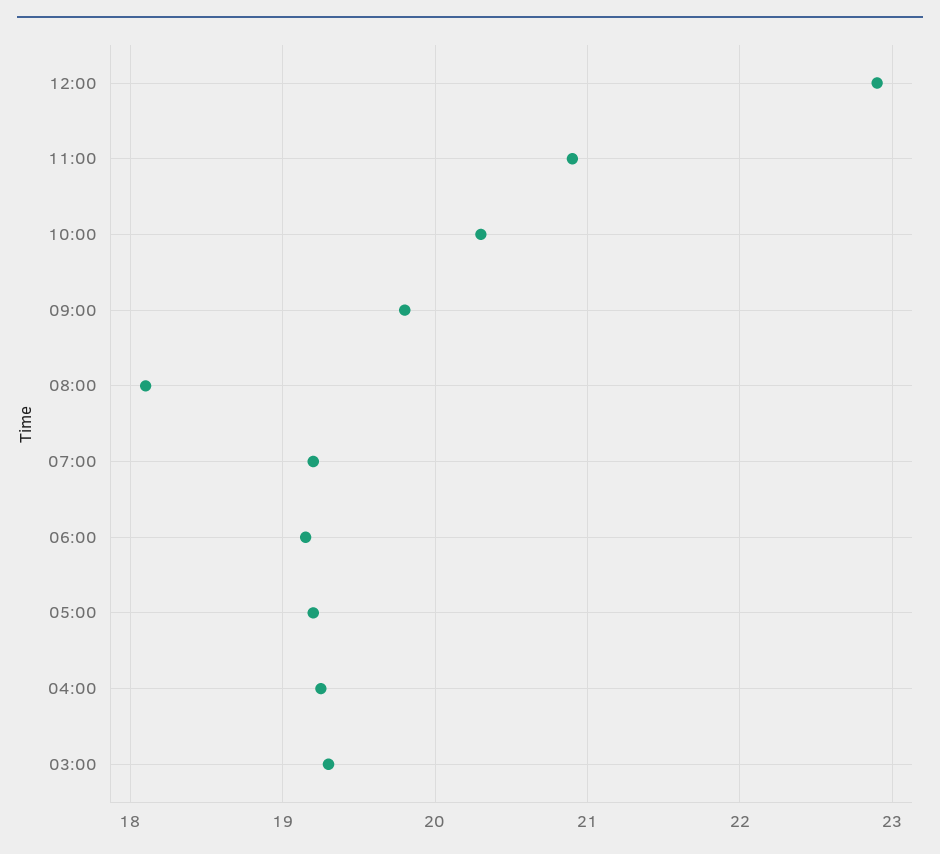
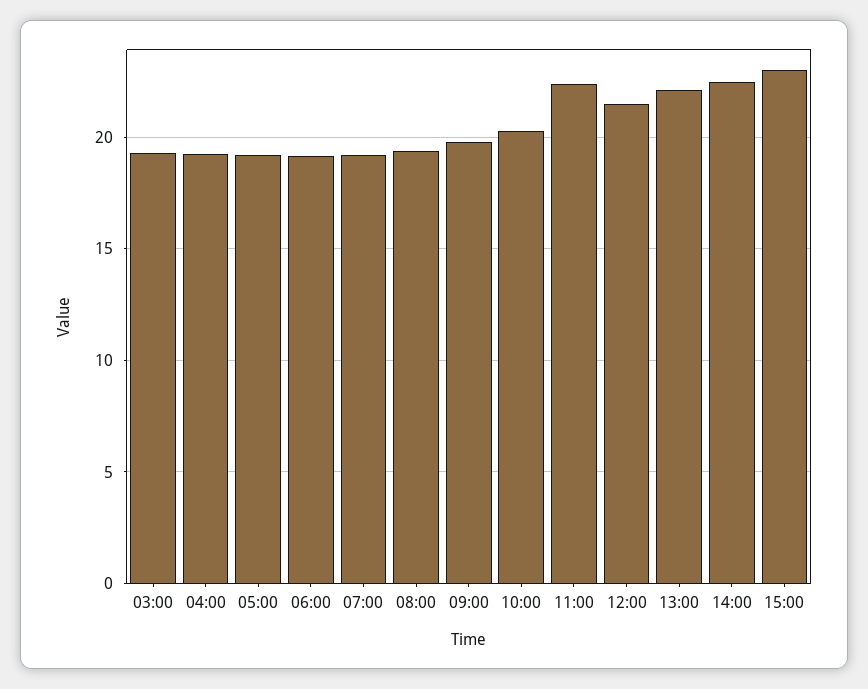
12:00: 22.9 -> 21.5
11:00: 20.9 -> 22.5
08:00: 18.1 -> 19.5
13:00: none -> 22
14:00: none -> 22.5
15:00: none -> 23

